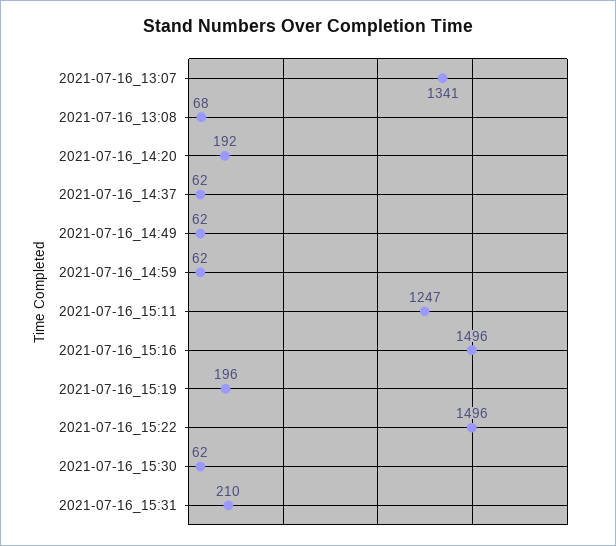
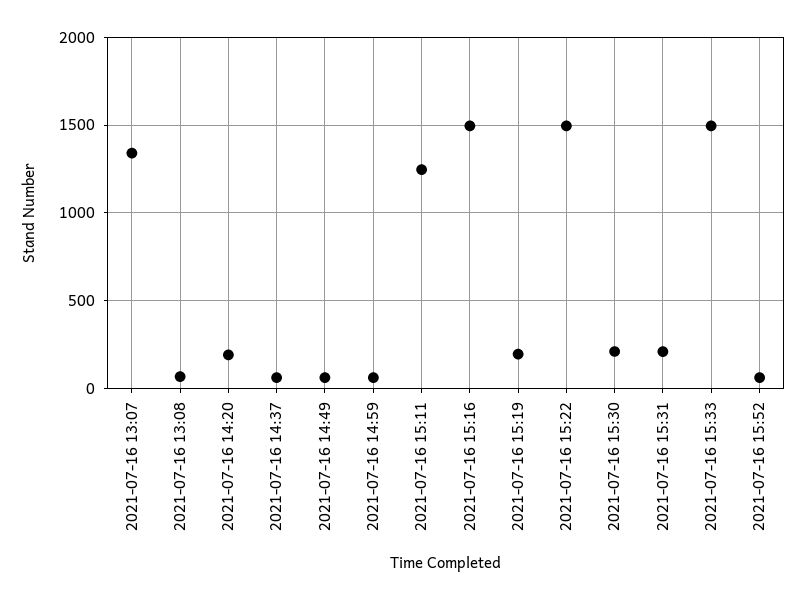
2021-07-16_15:30: 62 -> 200
2021-07-16 15:33: none -> 1500
2021-07-16 15:52: none -> 50

